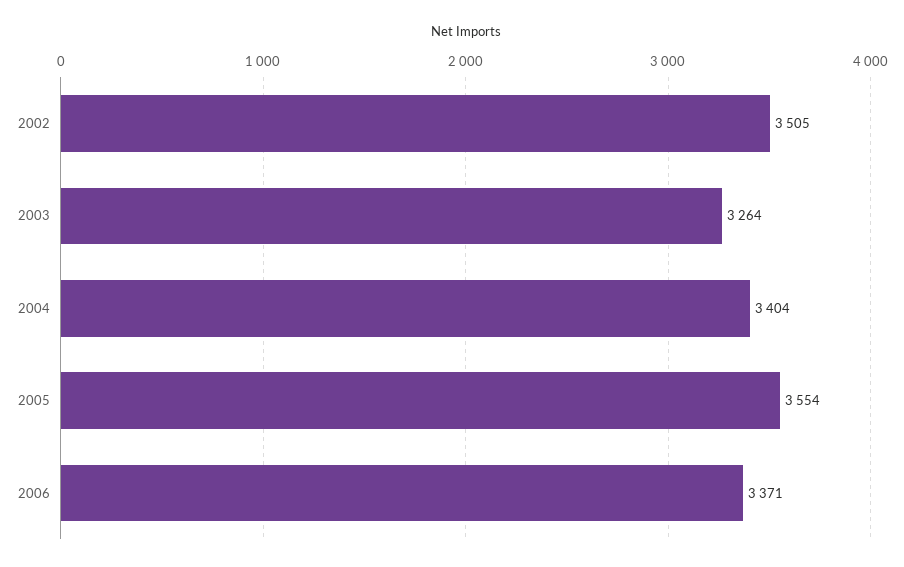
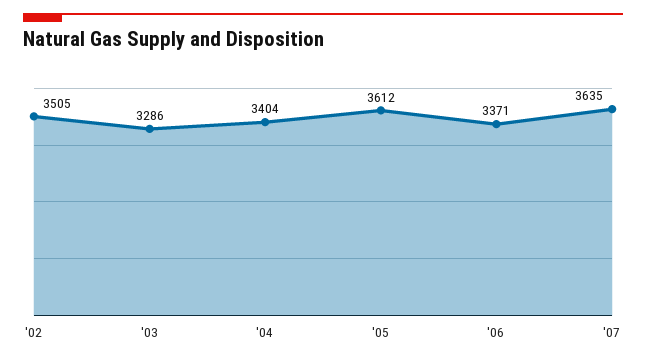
2003: 3264 -> 3286
2005: 3554 -> 3612
'07: none -> 3635

